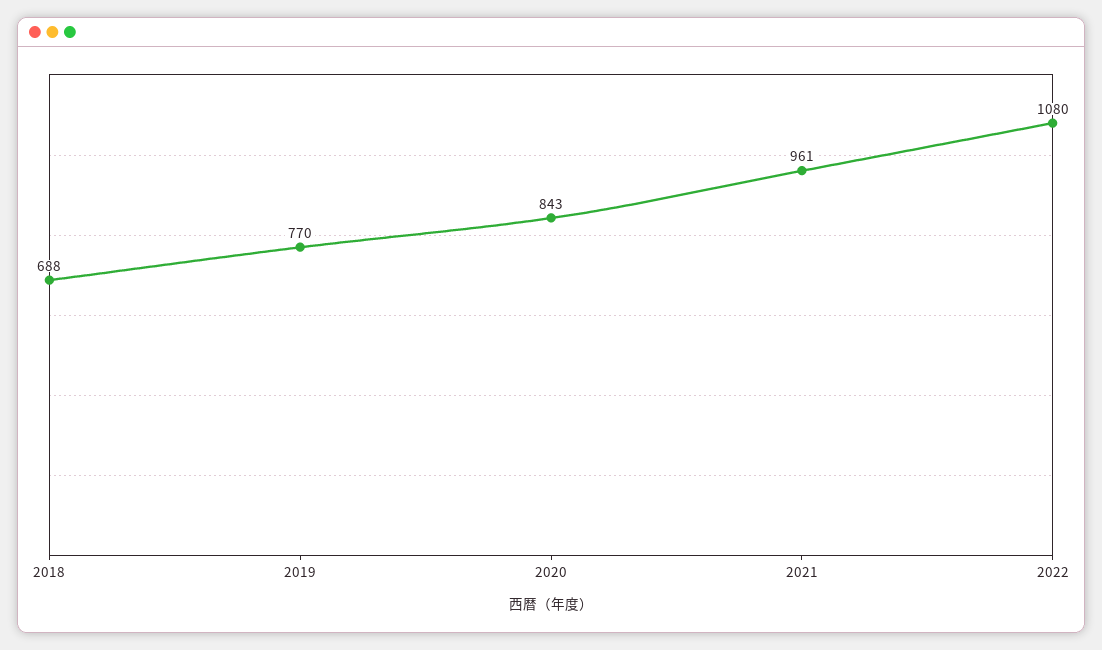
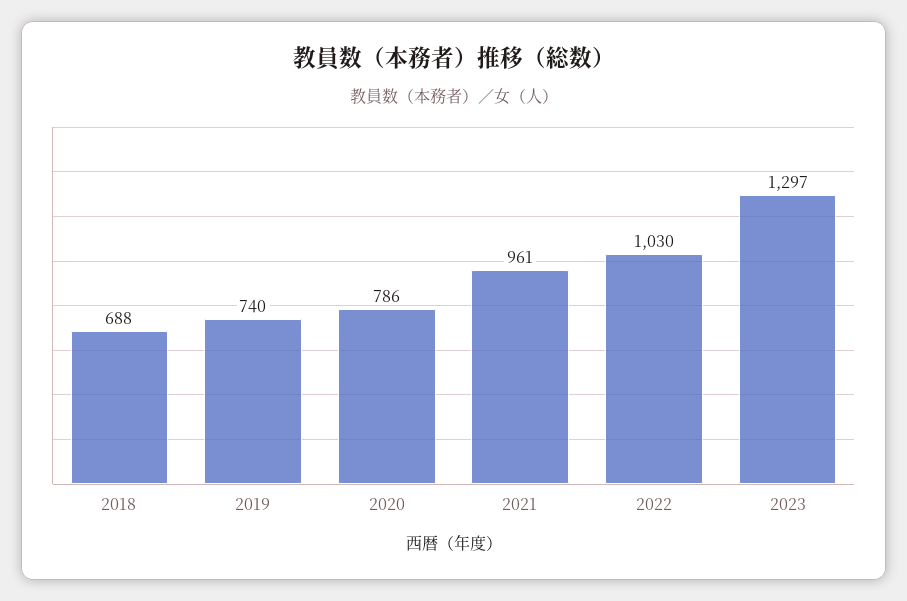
2019: 770 -> 740
2020: 843 -> 786
2022: 1080 -> 1030
2023: none -> 1297

